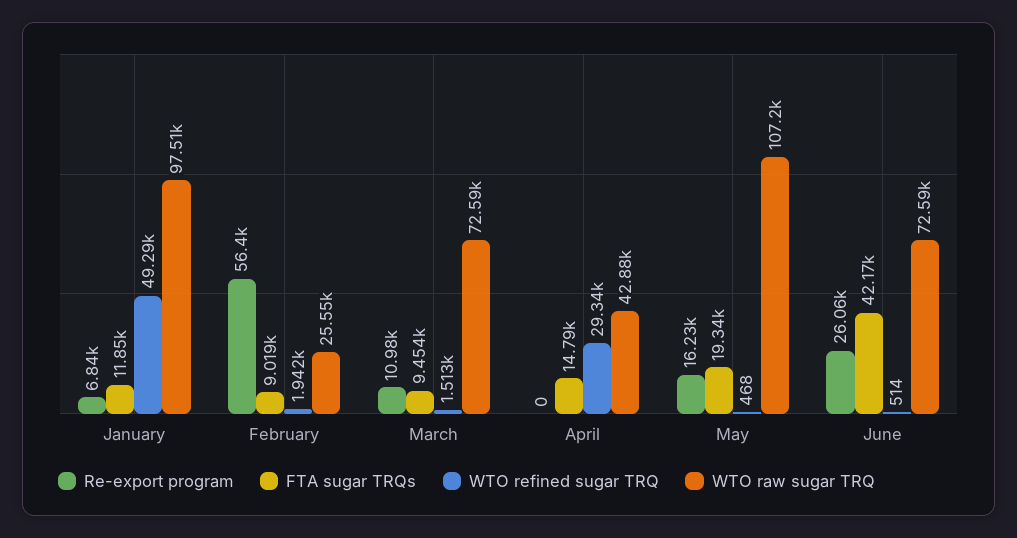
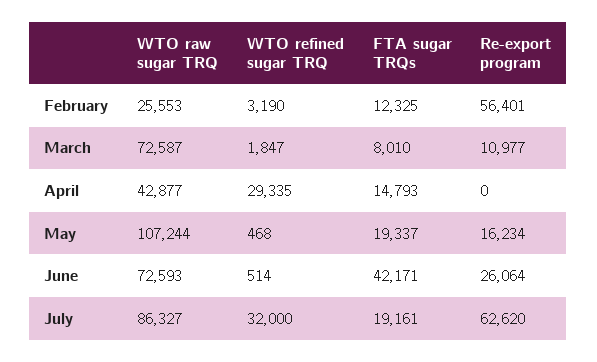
Re-export program, January: 6840 -> none
FTA sugar TRQs, January: 11850 -> none
WTO refined sugar TRQ, January: 49290 -> none
WTO raw sugar TRQ, January: 97510 -> none
FTA sugar TRQs, February: 9019 -> 12325
WTO refined sugar TRQ, February: 1942 -> 3190
FTA sugar TRQs, March: 9454 -> 8010
WTO refined sugar TRQ, March: 1513 -> 1847
WTO raw sugar TRQ, July: none -> 86327
WTO refined sugar TRQ, July: none -> 32000
FTA sugar TRQs, July: none -> 19161
Re-export program, July: none -> 62620

